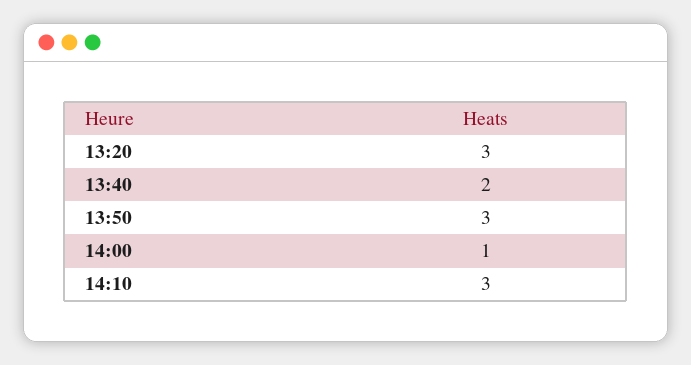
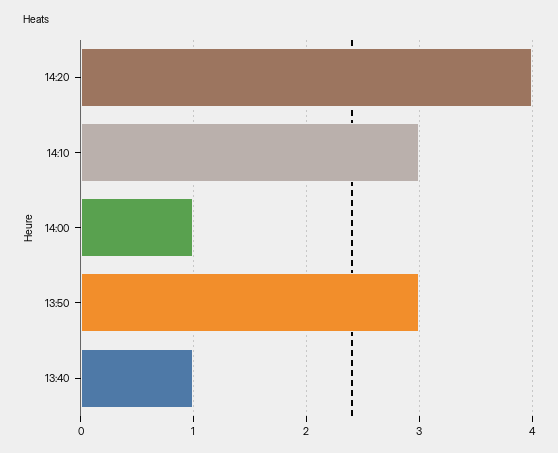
13:20: 3 -> none
13:40: 2 -> 1
14:20: none -> 4

